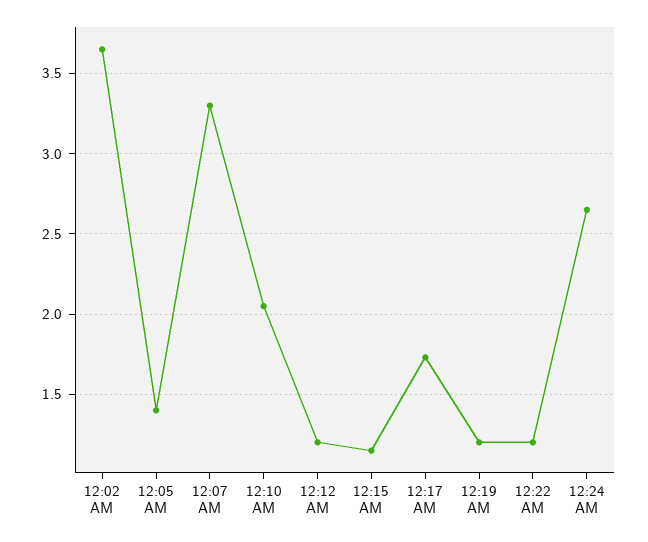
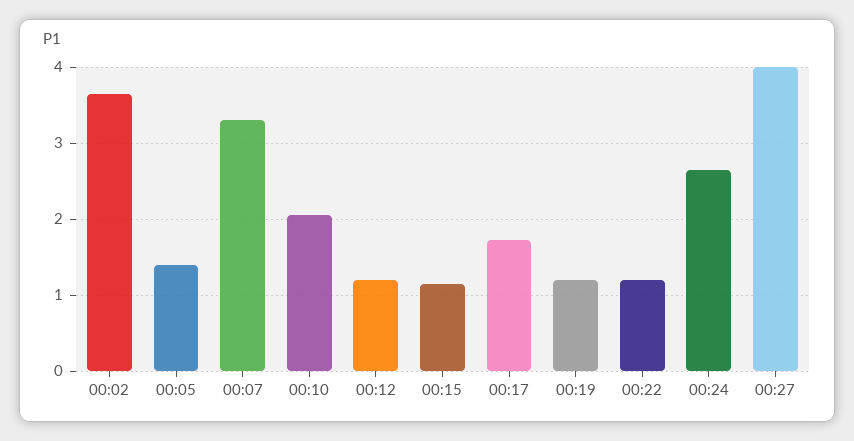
00:27: none -> 4

